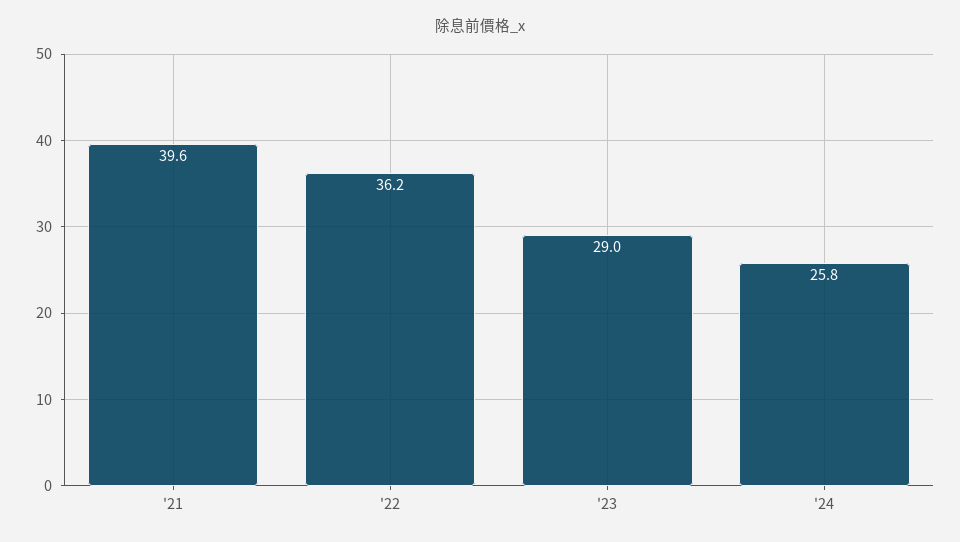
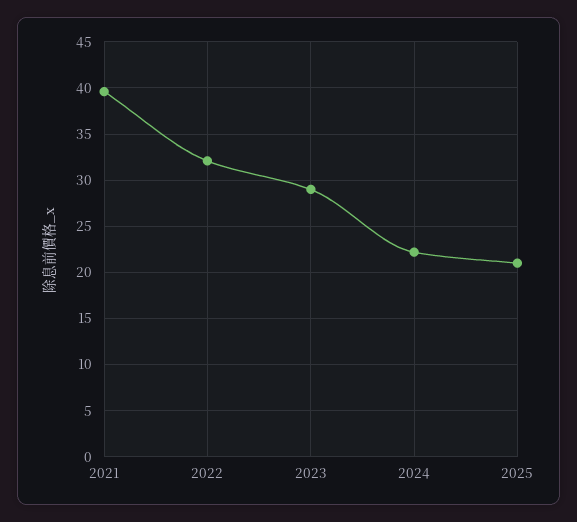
'22: 36.2 -> 32
'24: 25.8 -> 22
2025: none -> 21

